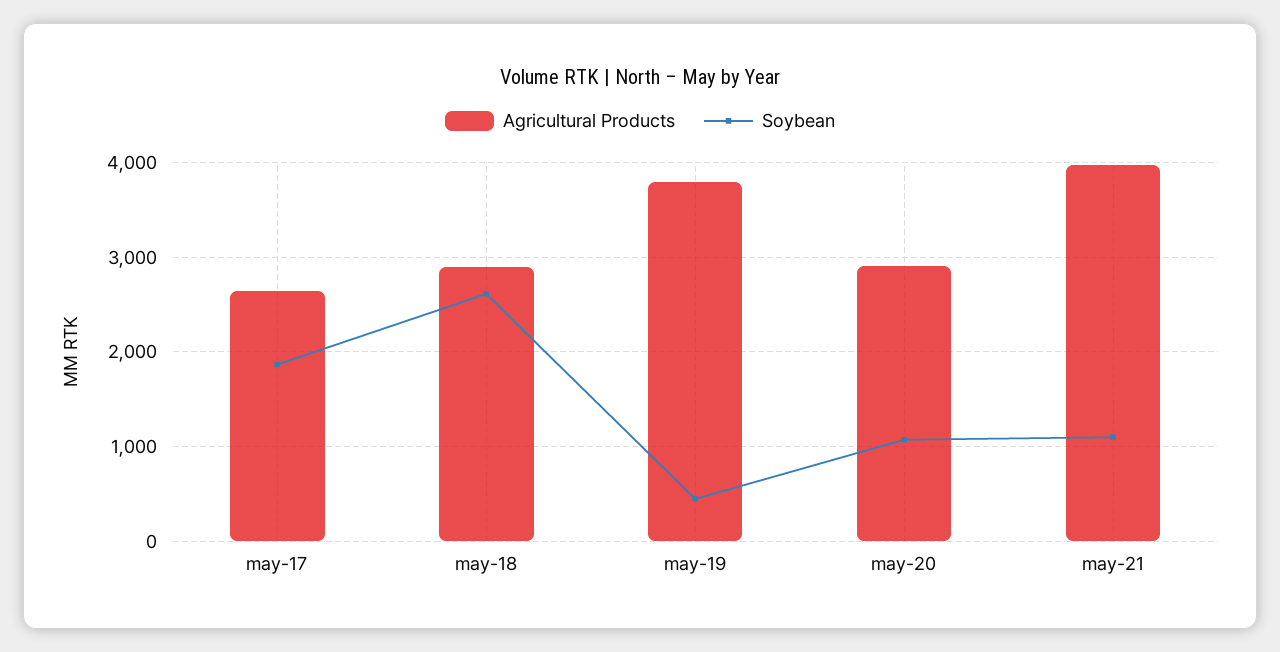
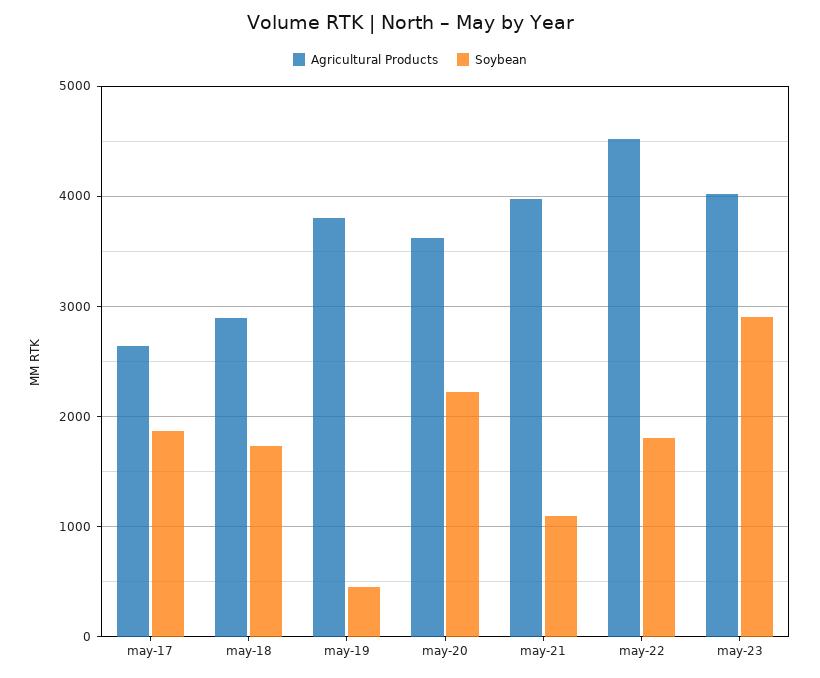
Soybean, may-18: 2600 -> 1700
Agricultural Products, may-20: 2900 -> 3600
Soybean, may-20: 1100 -> 2200
Agricultural Products, may-22: none -> 4500
Soybean, may-22: none -> 1800
Agricultural Products, may-23: none -> 4000
Soybean, may-23: none -> 2900

